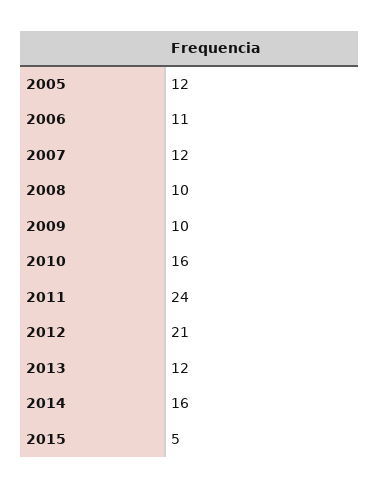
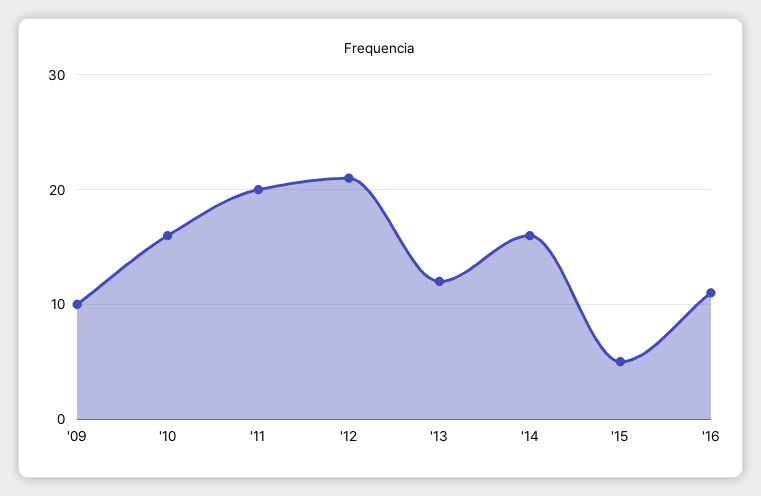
2005: 12 -> none
2006: 11 -> none
2007: 12 -> none
2008: 10 -> none
2011: 24 -> 20
'16: none -> 11

